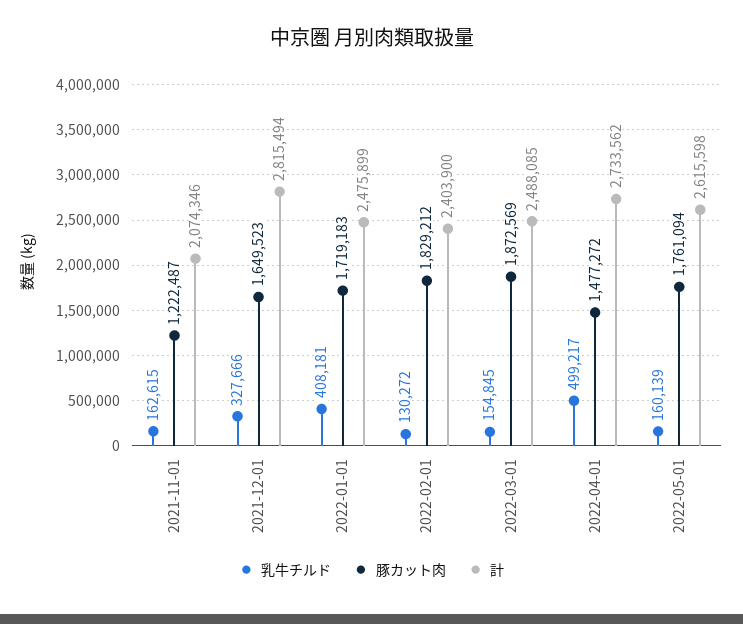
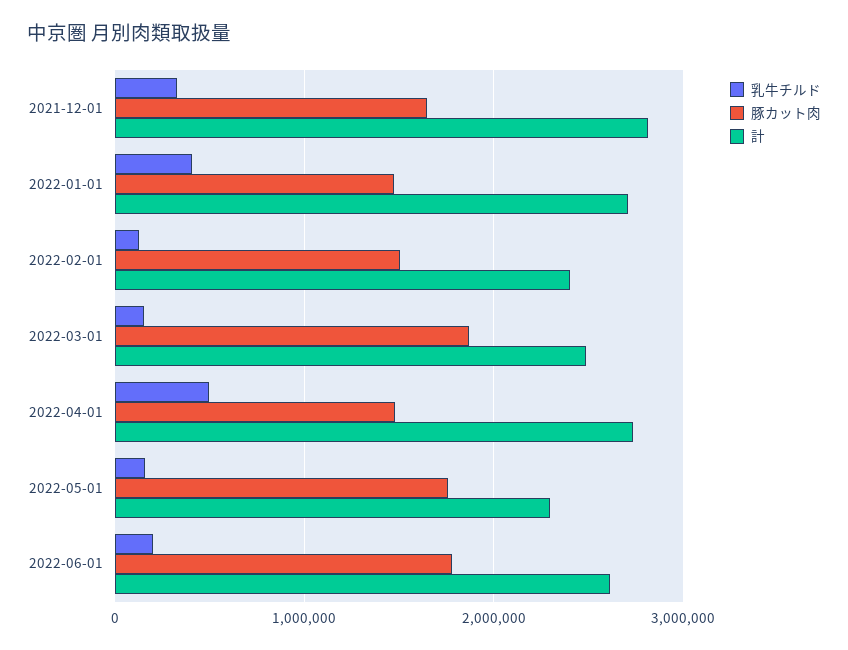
乳牛チルド, 2021-11-01: 162615 -> none
豚カット肉, 2021-11-01: 1222487 -> none
計, 2021-11-01: 2074346 -> none
豚カット肉, 2022-01-01: 1719183 -> 1500000
計, 2022-01-01: 2475899 -> 2700000
豚カット肉, 2022-02-01: 1829212 -> 1500000
計, 2022-05-01: 2615598 -> 2300000
乳牛チルド, 2022-06-01: none -> 200000
豚カット肉, 2022-06-01: none -> 1800000
計, 2022-06-01: none -> 2600000

